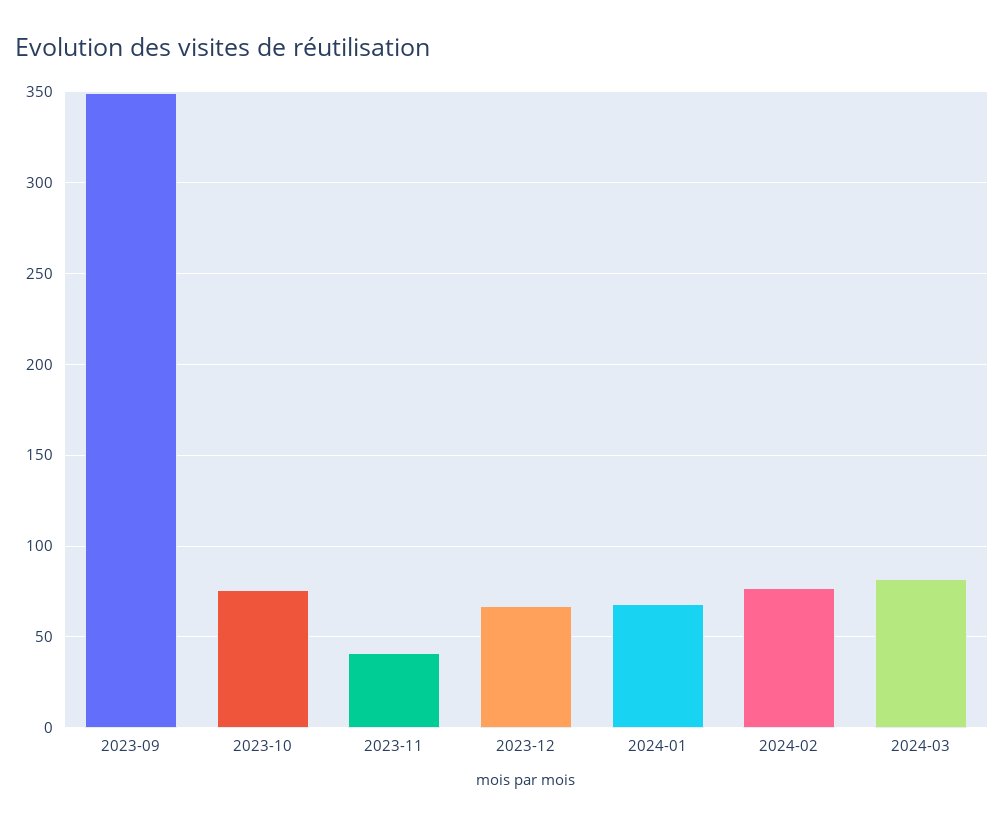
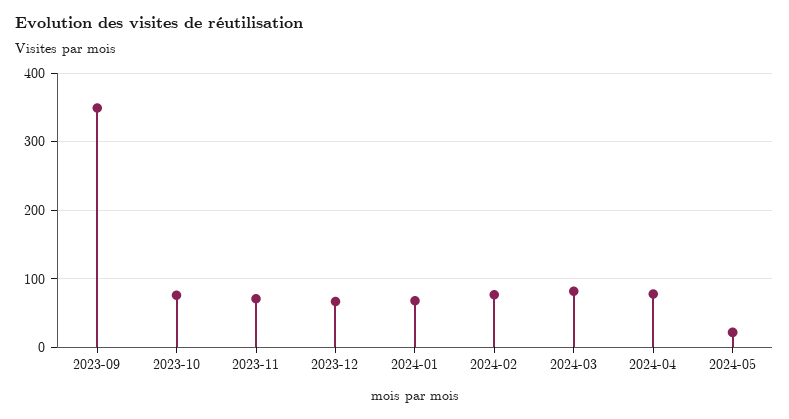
2023-11: 40 -> 70
2024-04: none -> 80
2024-05: none -> 20

